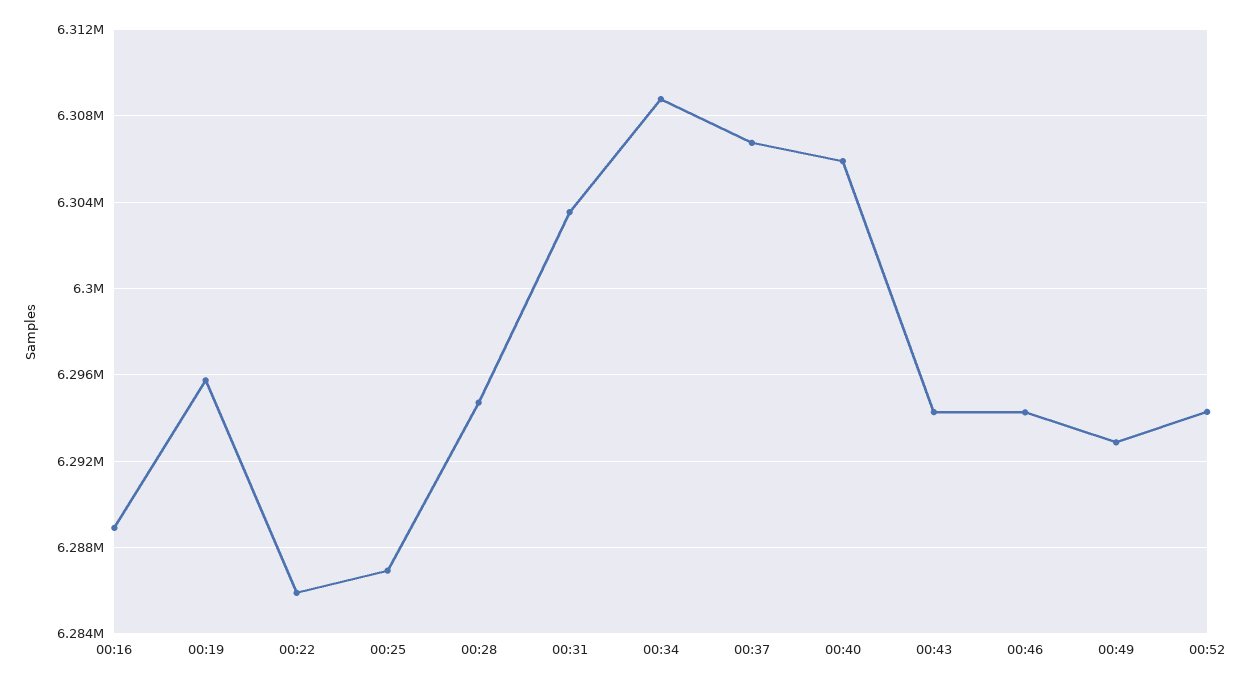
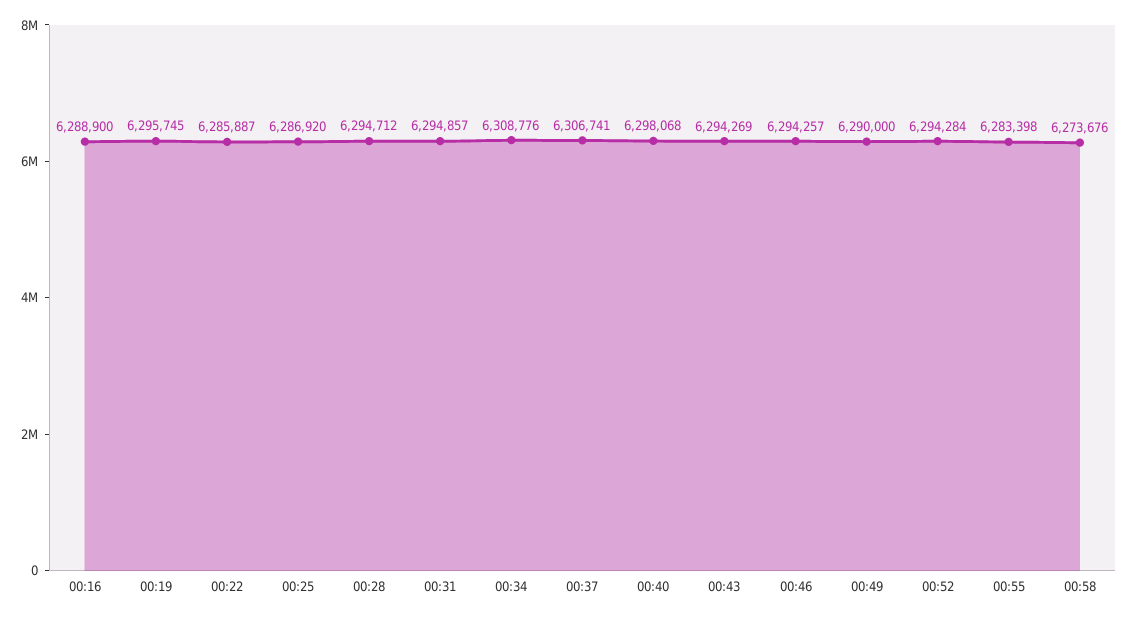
00:31: 6303500 -> 6294857
00:40: 6306000 -> 6298068
00:49: 6293000 -> 6290000
00:55: none -> 6283398
00:58: none -> 6273676

